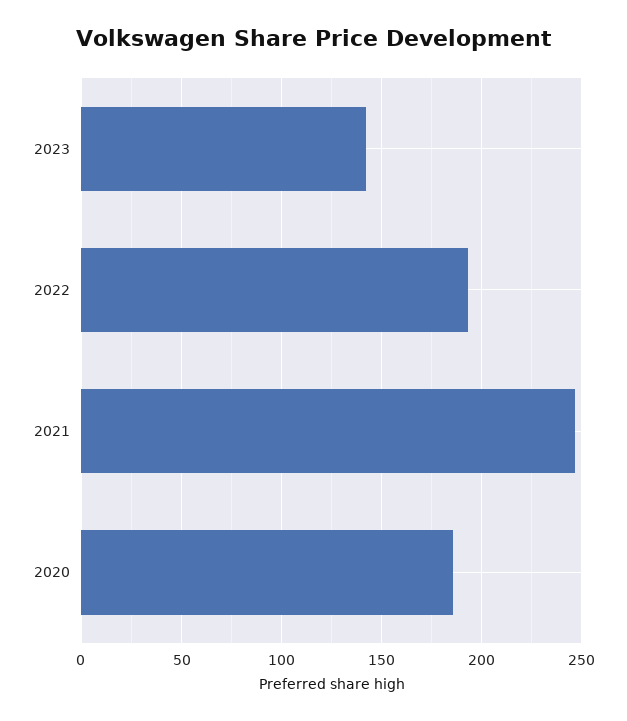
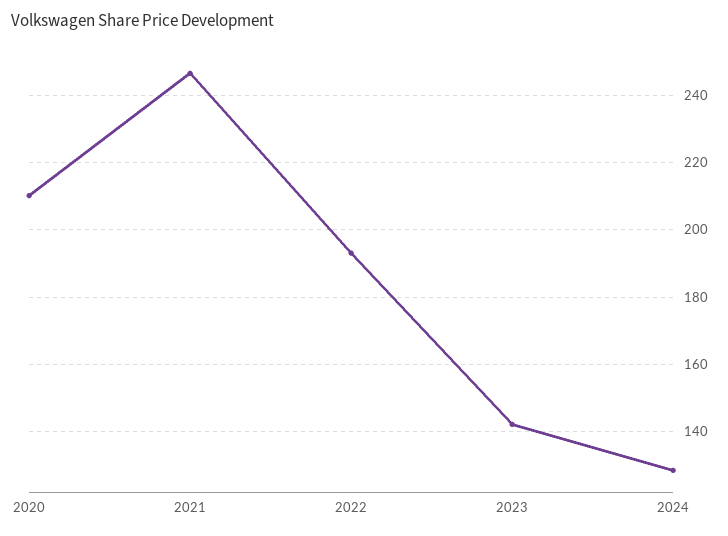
2020: 185 -> 210
2024: none -> 128

